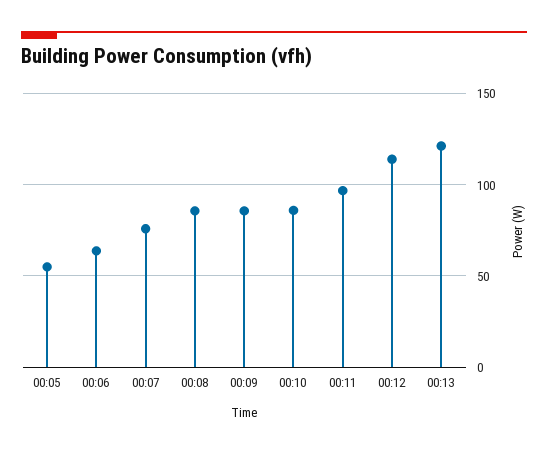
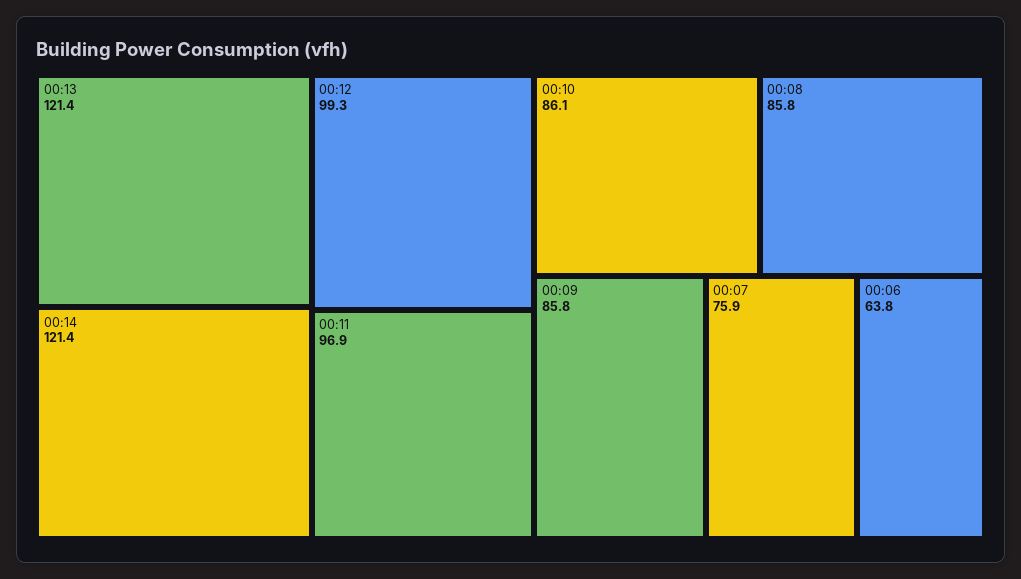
00:05: 55 -> none
00:12: 115 -> 99.3
00:14: none -> 121.4

